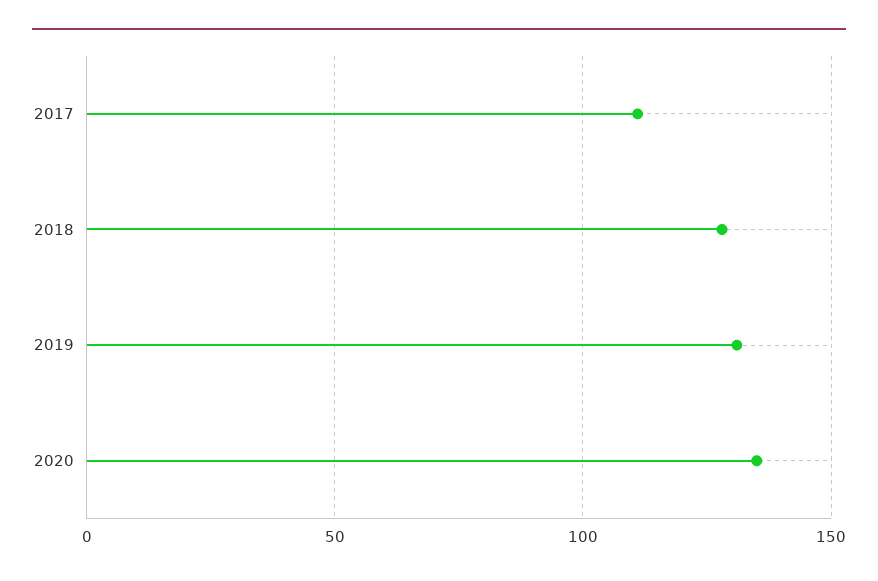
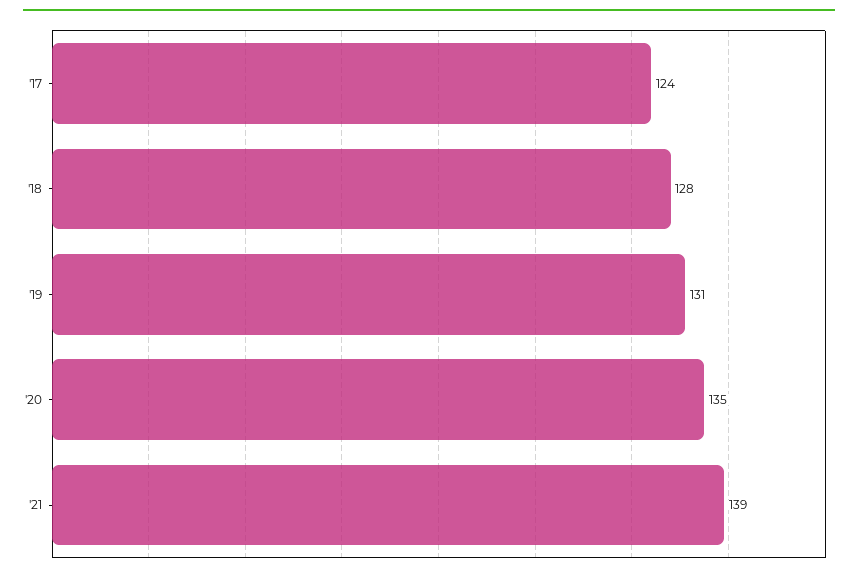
2017: 110 -> 124
'21: none -> 139

